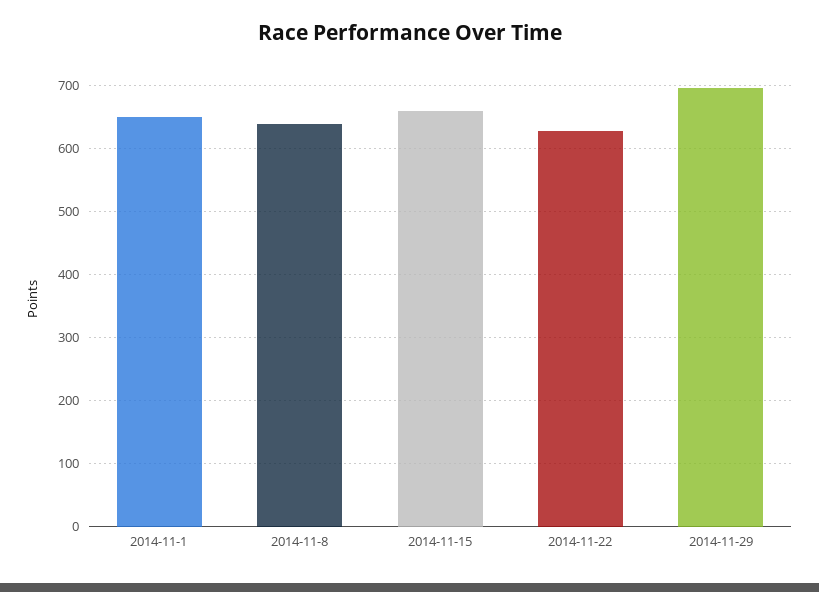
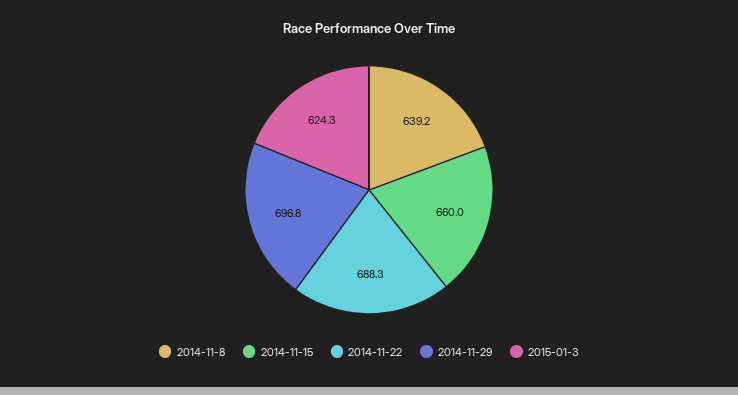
2014-11-1: 650 -> none
2014-11-22: 630 -> 688.3
2015-01-3: none -> 624.3

